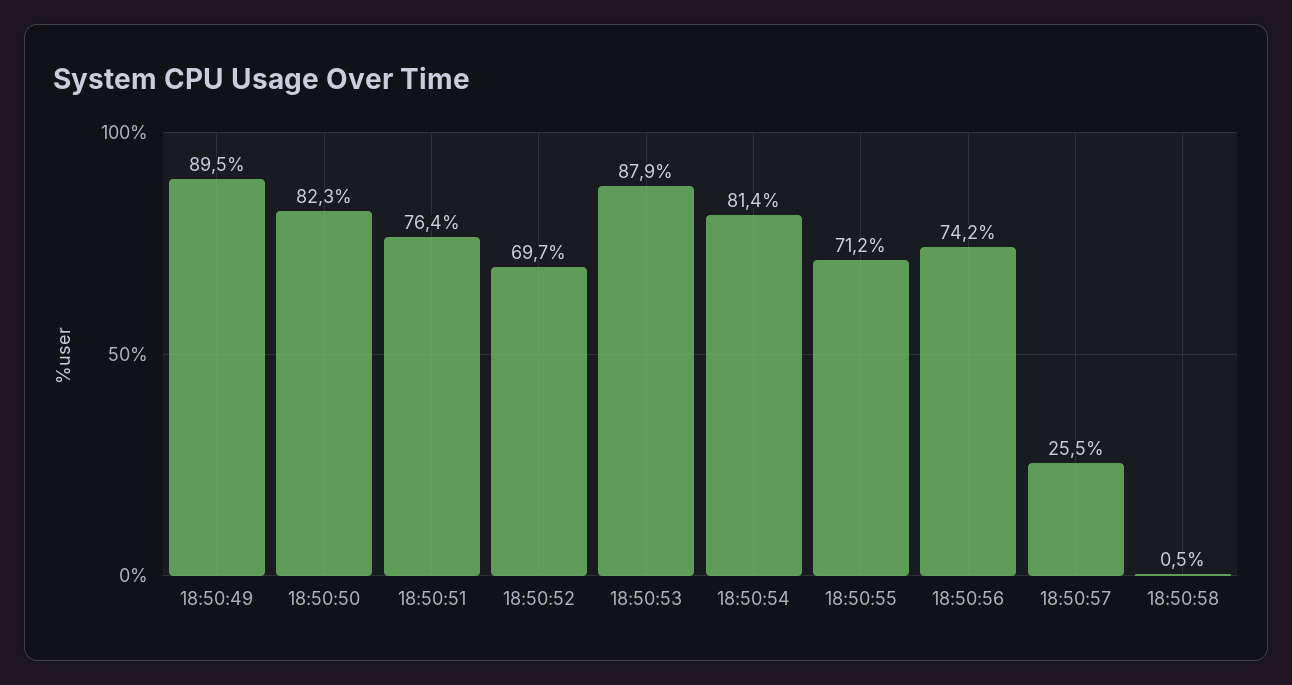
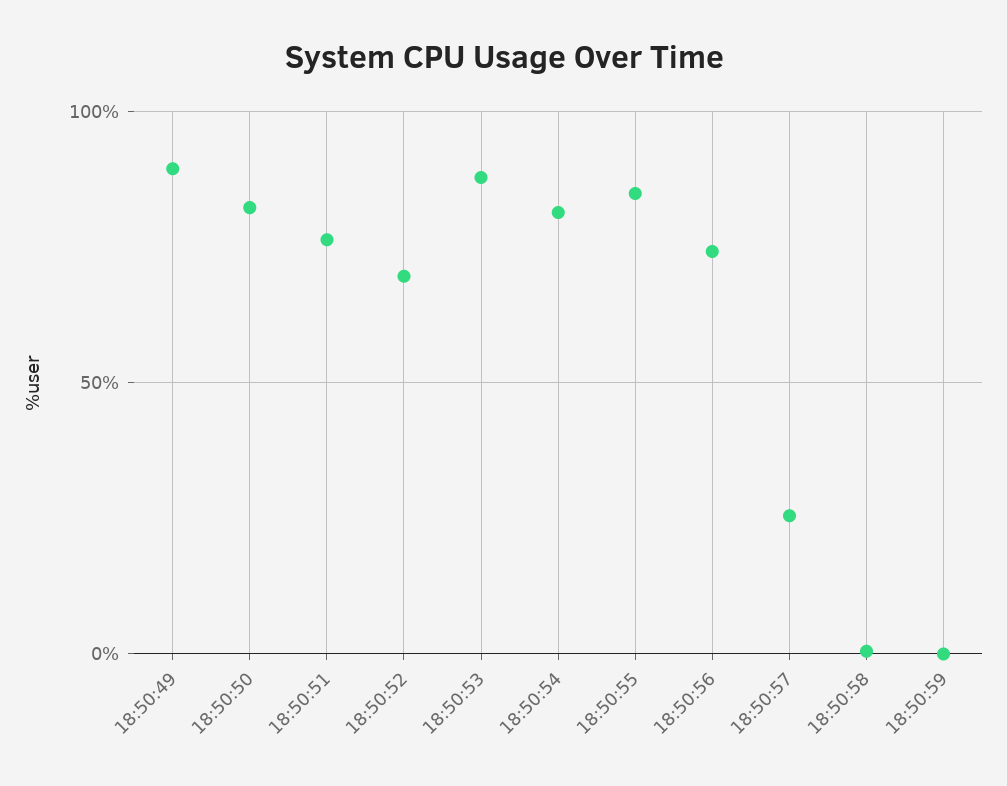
18:50:55: 71.2 -> 85
18:50:59: none -> 0

